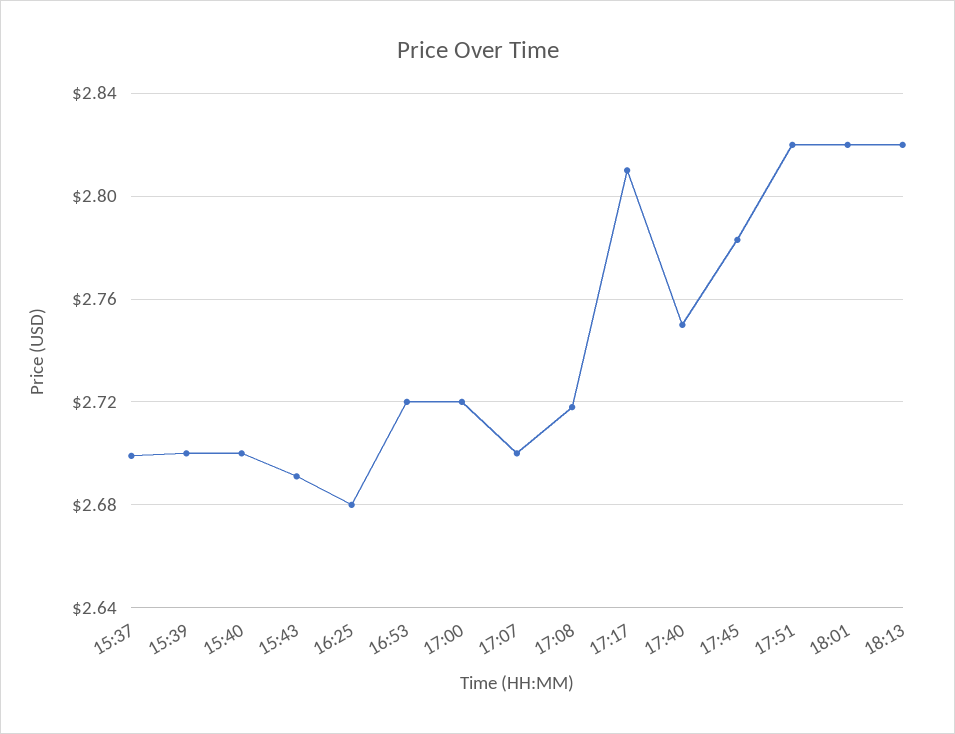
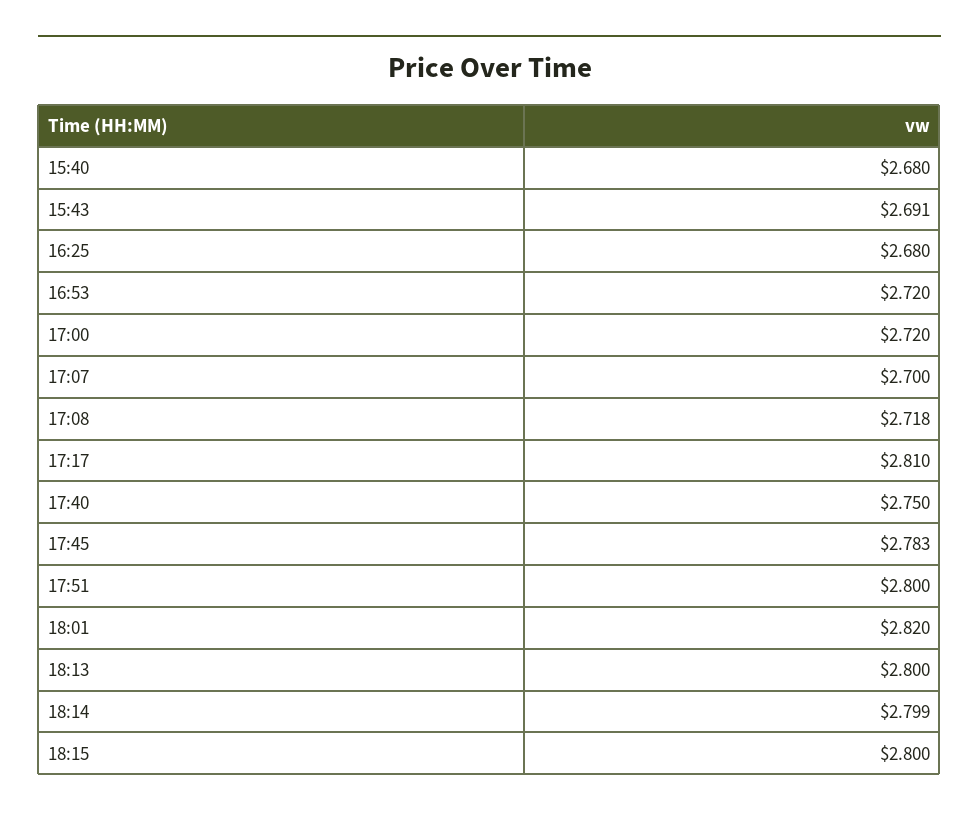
15:37: 2.7 -> none
15:39: 2.7 -> none
15:40: 2.7 -> 2.68
17:51: 2.82 -> 2.8
18:13: 2.82 -> 2.8
18:14: none -> 2.799
18:15: none -> 2.8

